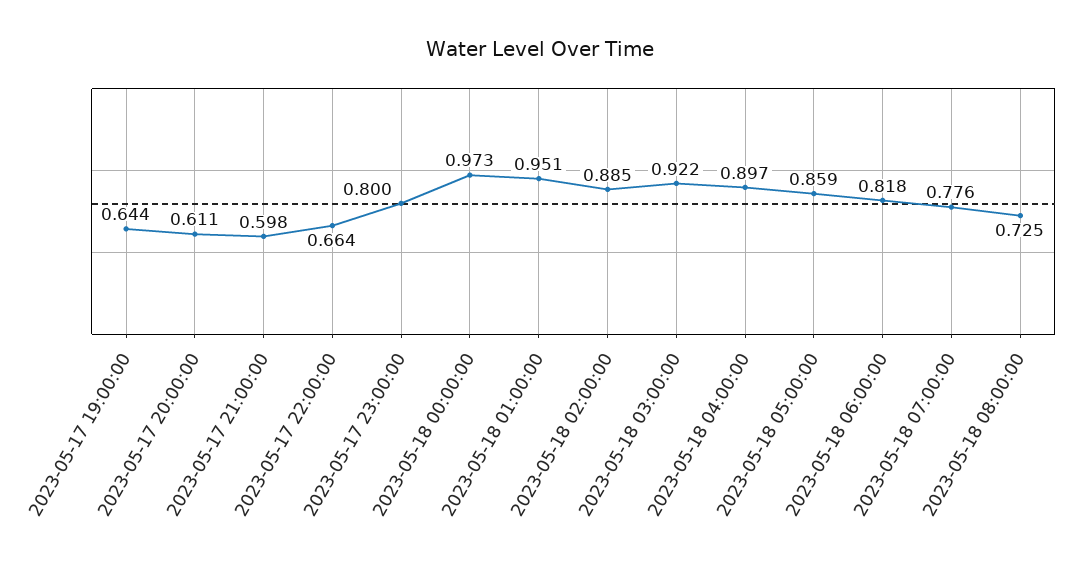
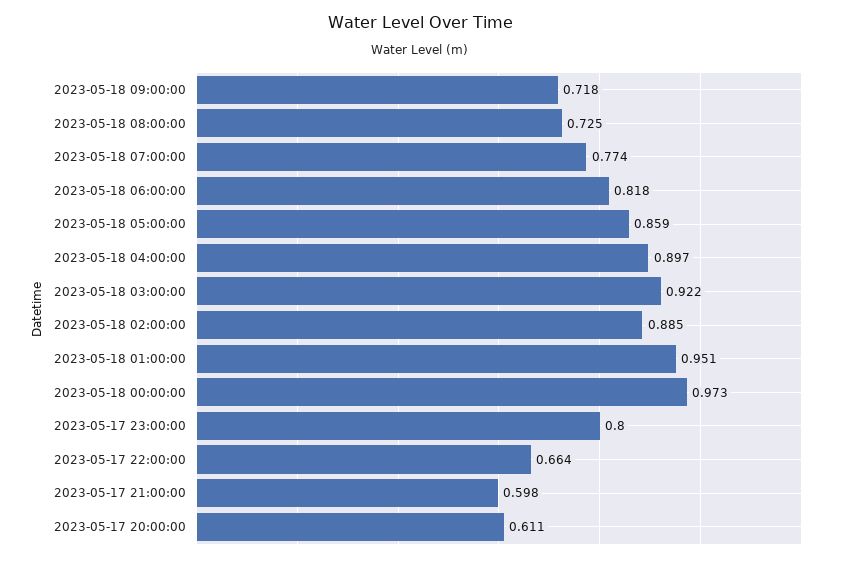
2023-05-17 19:00:00: 0.644 -> none
2023-05-18 07:00:00: 0.776 -> 0.774
2023-05-18 09:00:00: none -> 0.718

